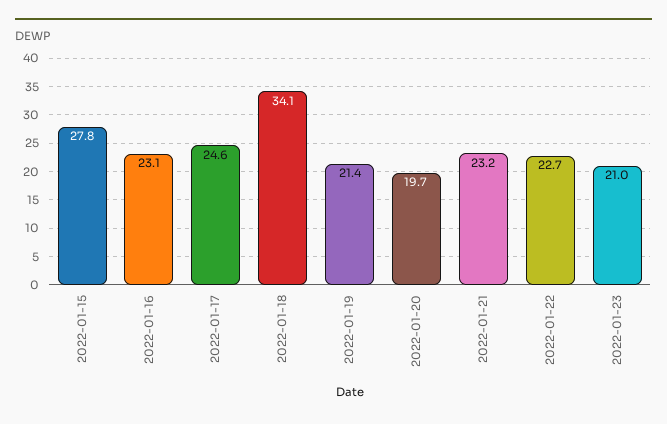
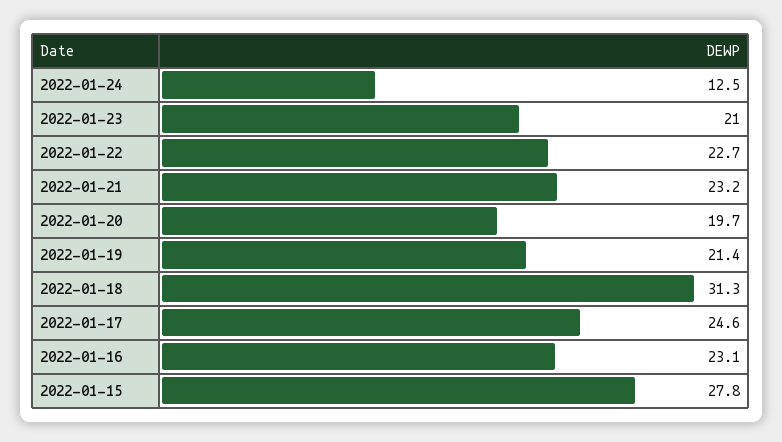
2022-01-18: 34.1 -> 31.3
2022-01-24: none -> 12.5

